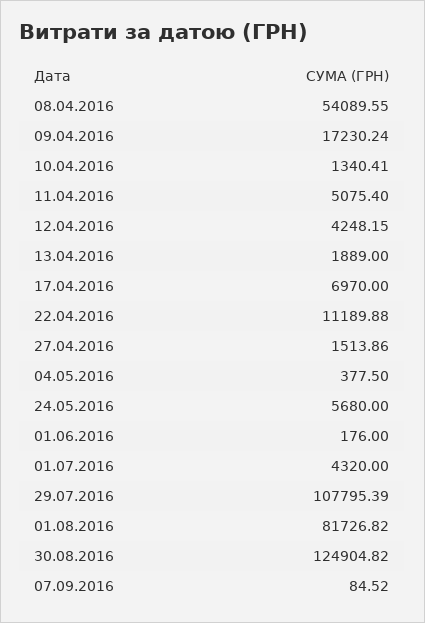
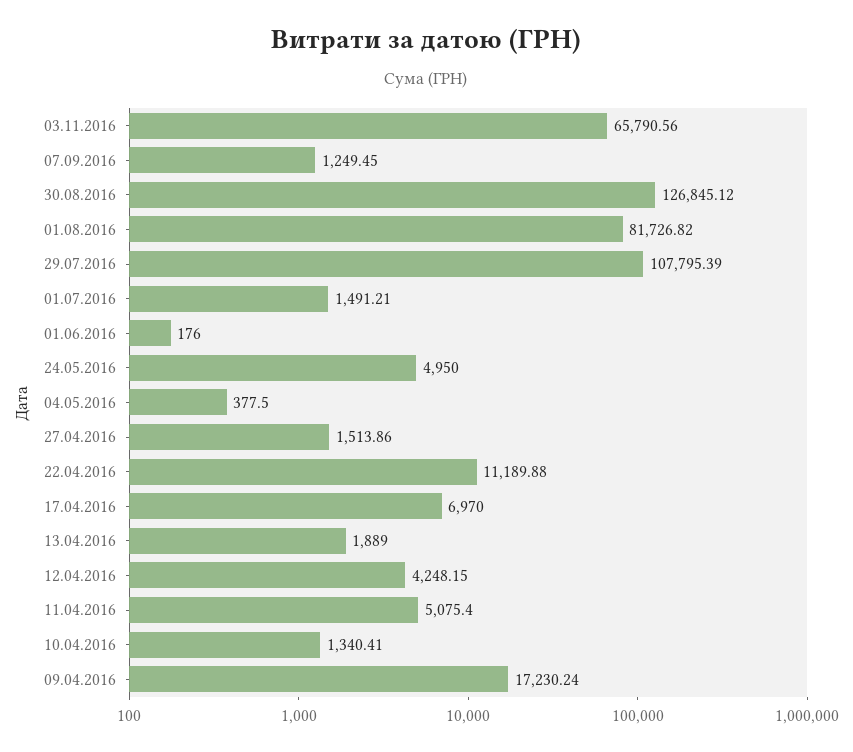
08.04.2016: 54089.55 -> none
24.05.2016: 5680 -> 4950
01.07.2016: 4320 -> 1491.21
30.08.2016: 124904.82 -> 126845.12
07.09.2016: 84.52 -> 1249.45
03.11.2016: none -> 65790.56

